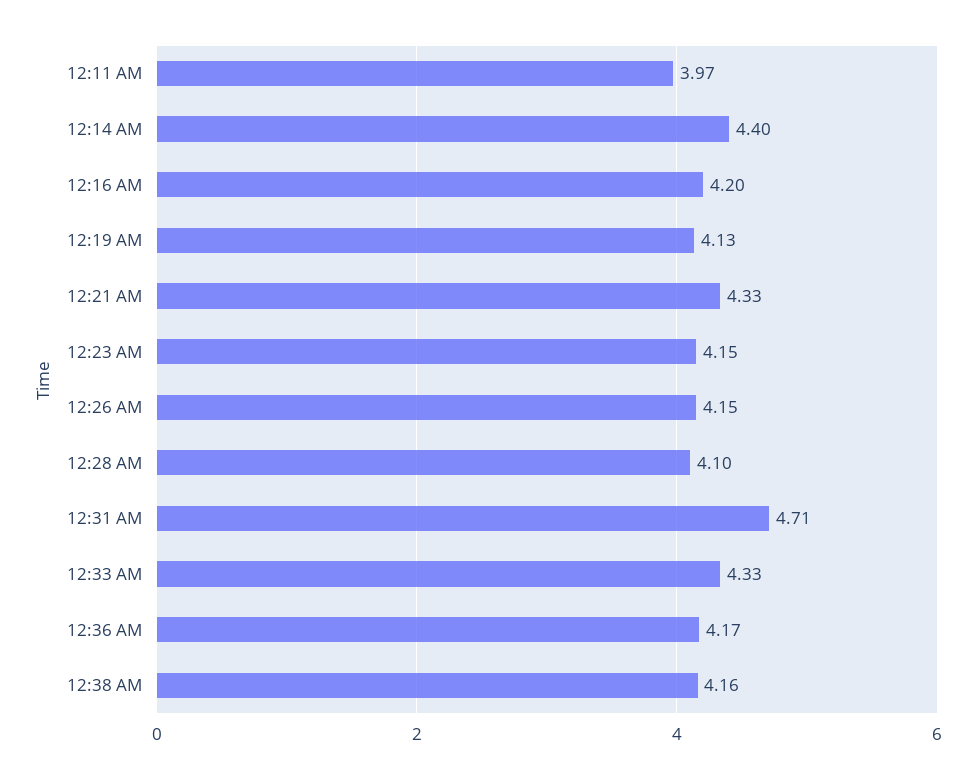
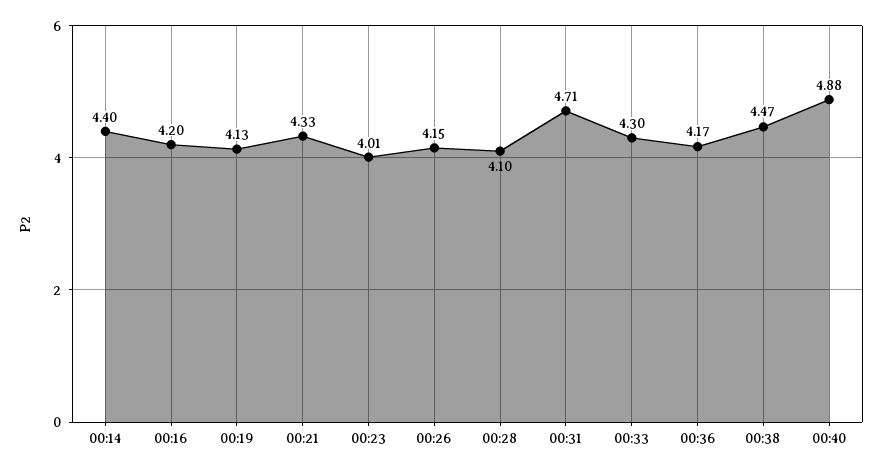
12:11 AM: 3.97 -> none
12:23 AM: 4.15 -> 4.01
12:33 AM: 4.33 -> 4.3
12:38 AM: 4.16 -> 4.47
00:40: none -> 4.88

